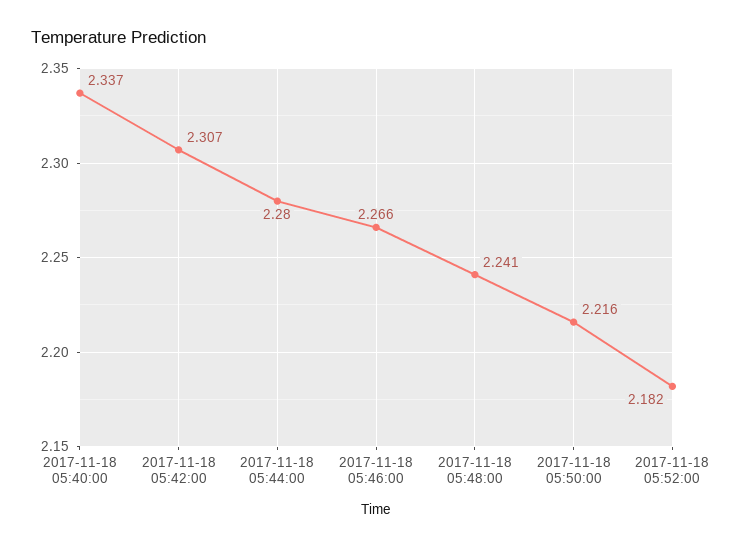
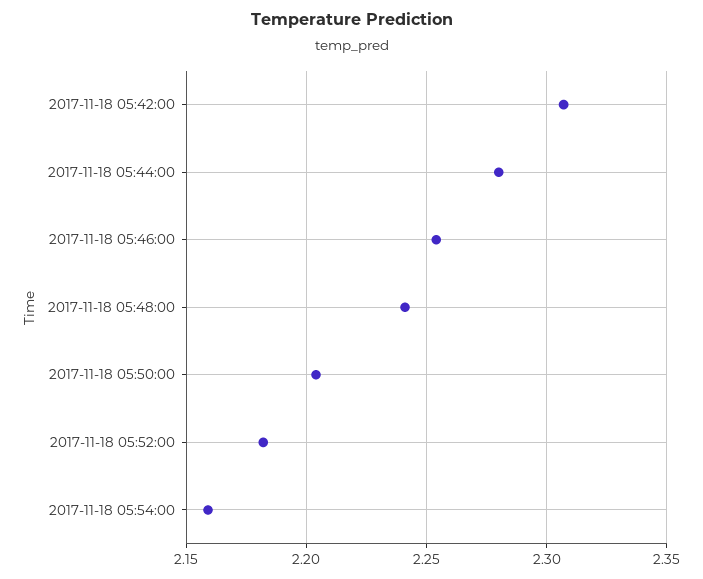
2017-11-18 05:40:00: 2.337 -> none
2017-11-18 05:46:00: 2.266 -> 2.255
2017-11-18 05:50:00: 2.216 -> 2.205
2017-11-18 05:54:00: none -> 2.16

